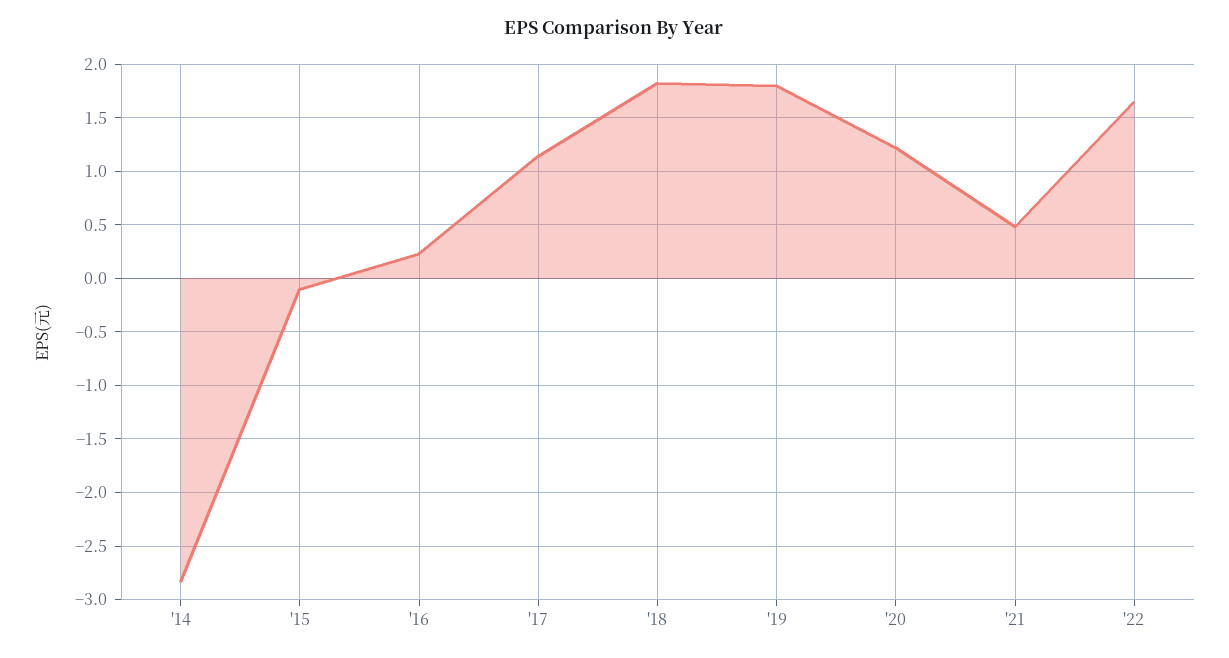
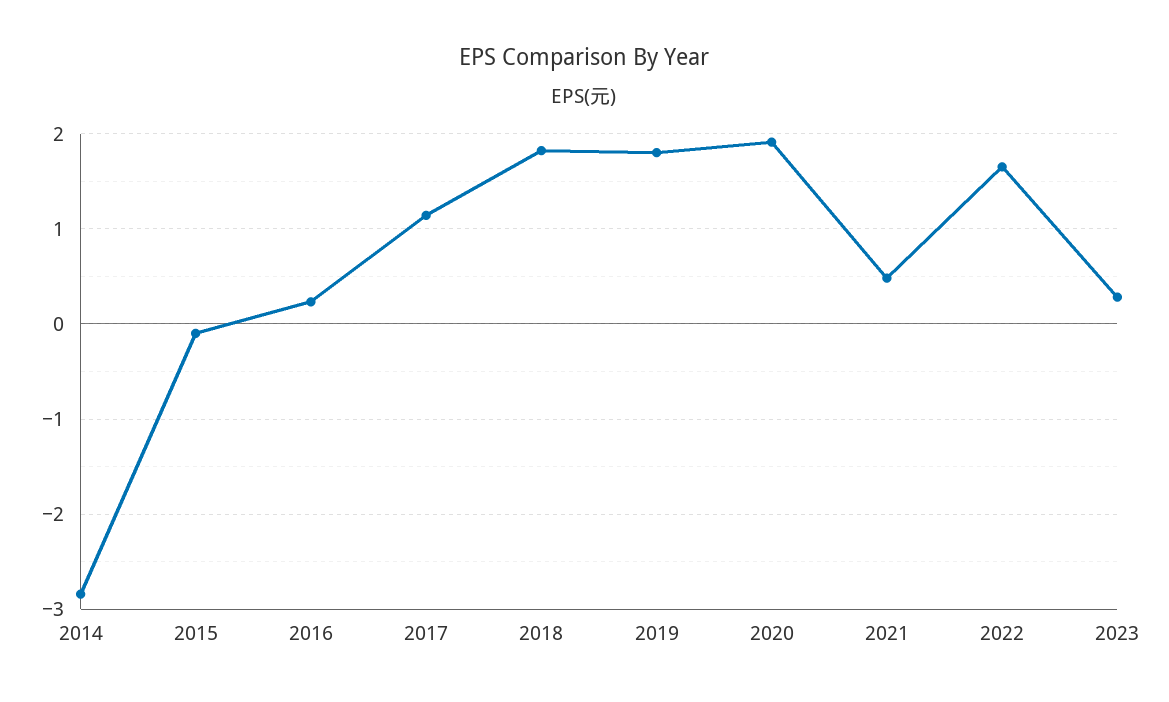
'20: 1.2 -> 1.9
2023: none -> 0.3

